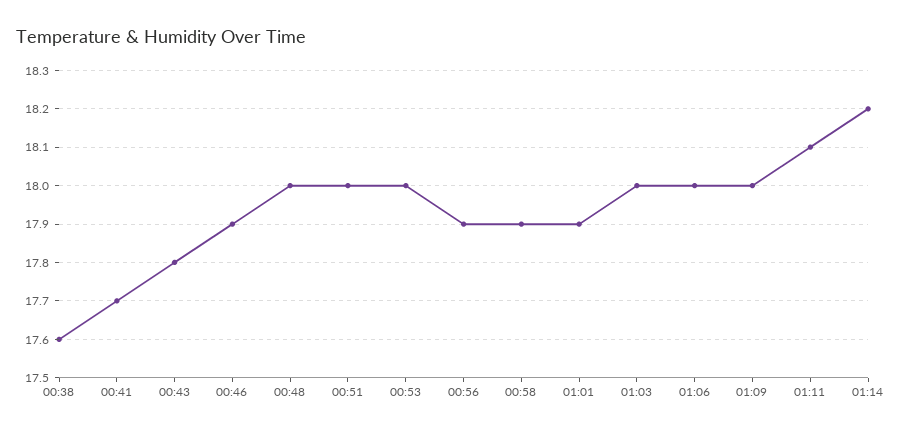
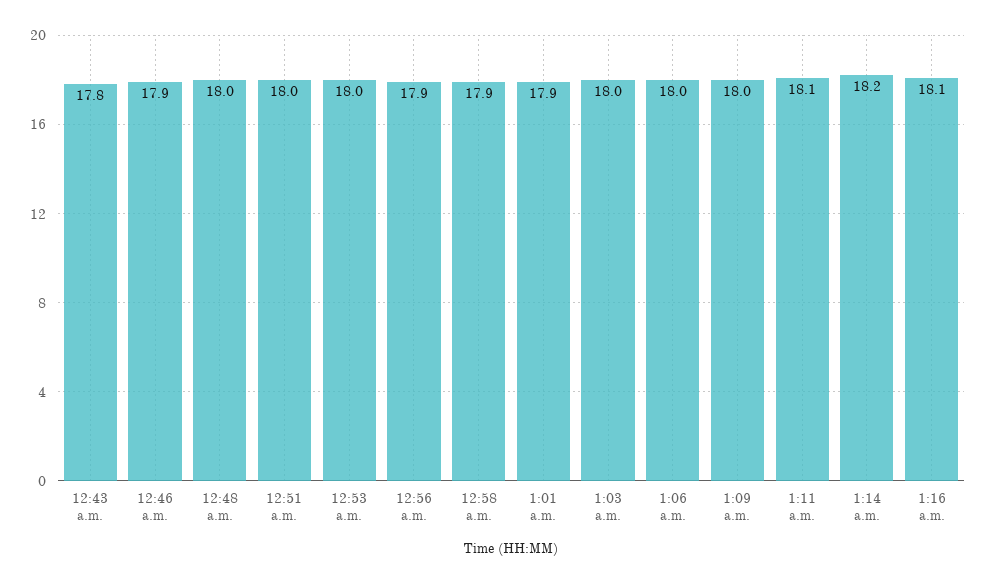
00:38: 17.6 -> none
00:41: 17.7 -> none
1:16 a.m.: none -> 18.1

